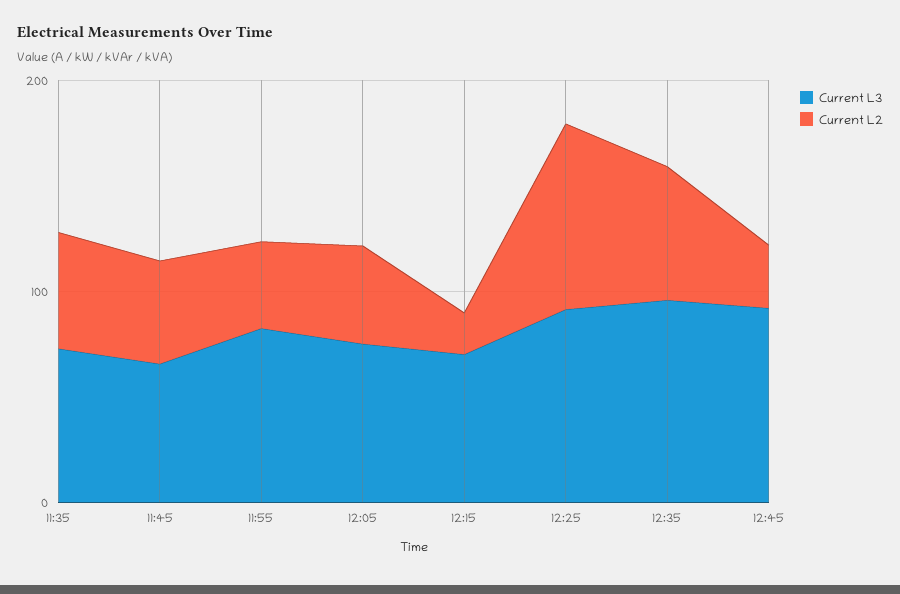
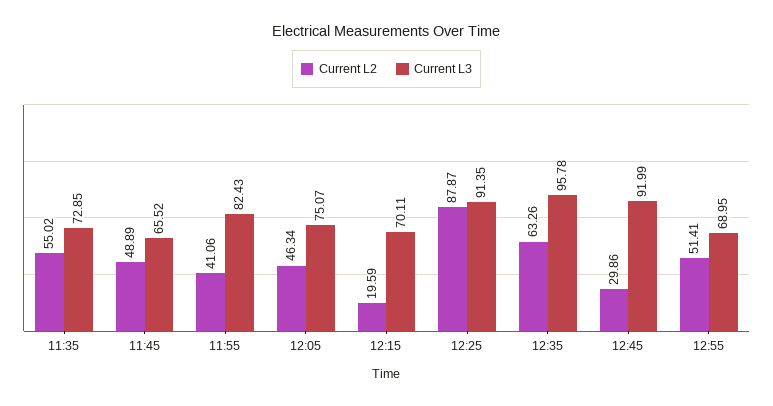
Current L2, 12:55: none -> 51.41
Current L3, 12:55: none -> 68.95

